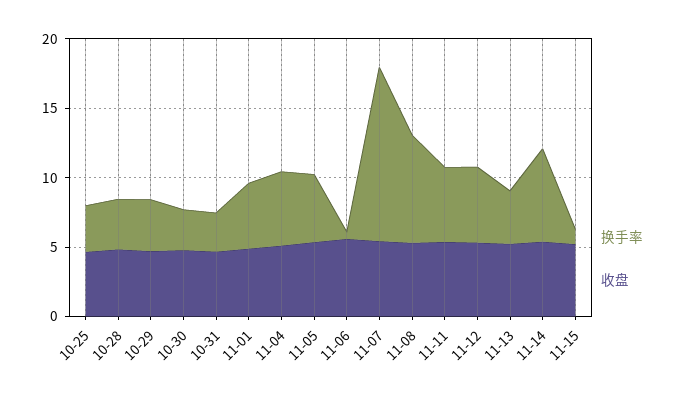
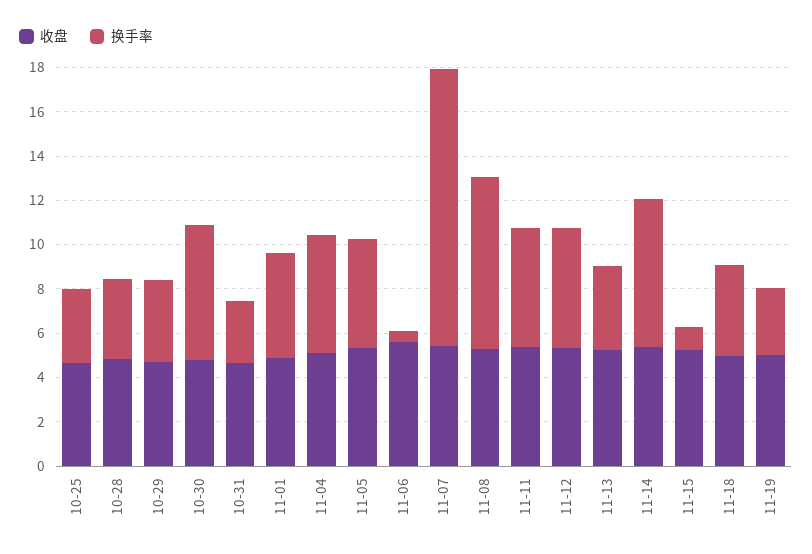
换手率, 10-30: 3 -> 6
收盘, 11-18: none -> 5
换手率, 11-18: none -> 4
收盘, 11-19: none -> 5
换手率, 11-19: none -> 3

